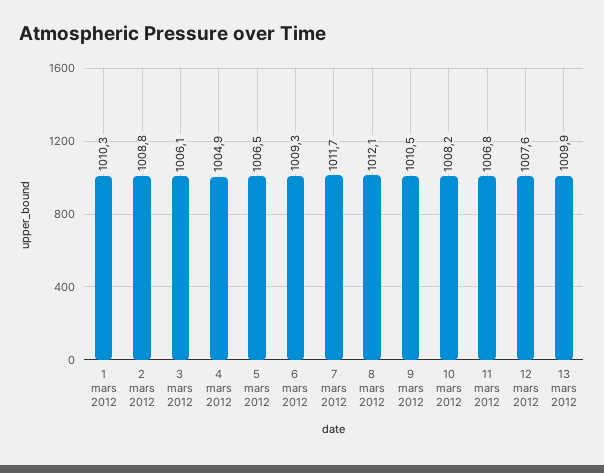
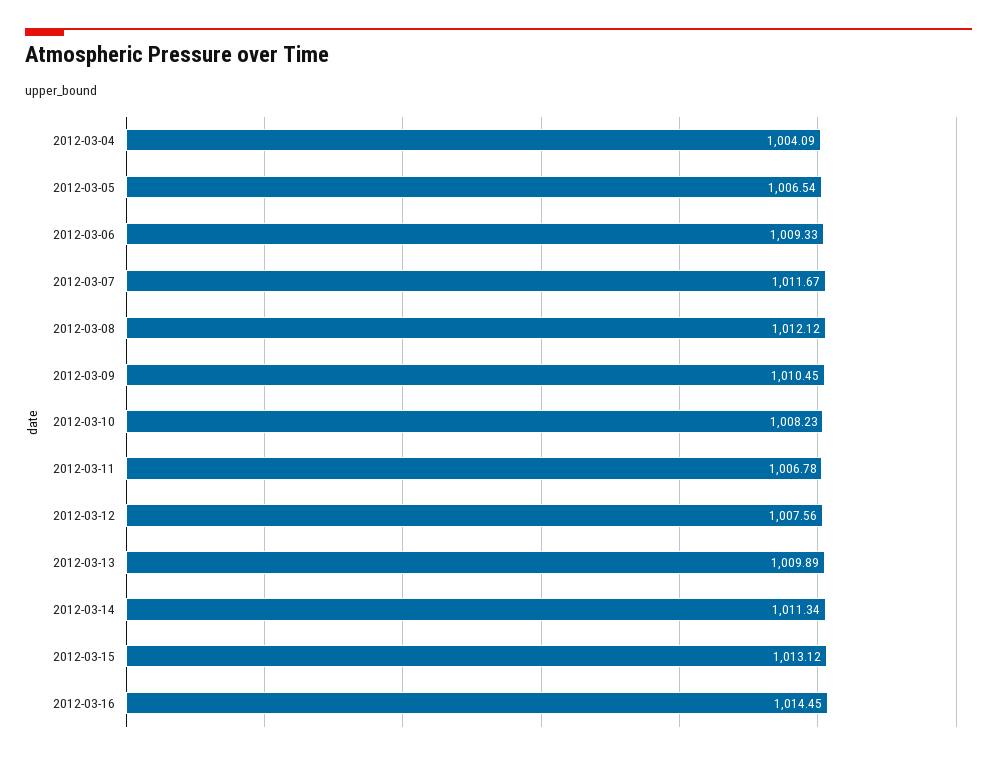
1 mars 2012: 1010.3 -> none
2 mars 2012: 1008.8 -> none
3 mars 2012: 1006.1 -> none
4 mars 2012: 1004.9 -> 1004.09
2012-03-14: none -> 1011.34
2012-03-15: none -> 1013.12
2012-03-16: none -> 1014.45

